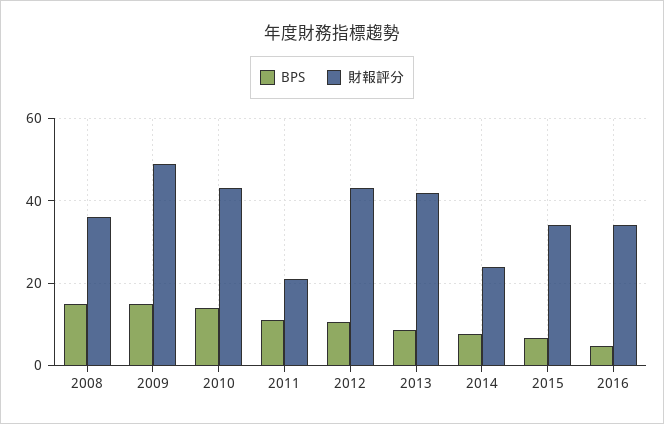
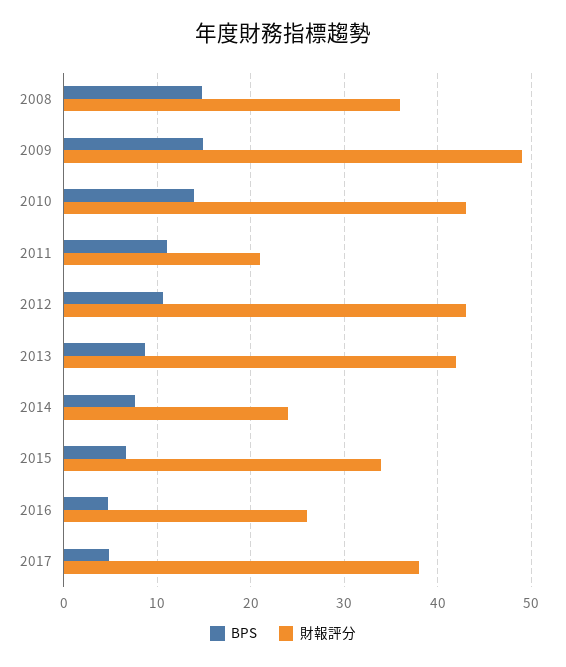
財報評分, 2016: 34 -> 26
BPS, 2017: none -> 5
財報評分, 2017: none -> 38

